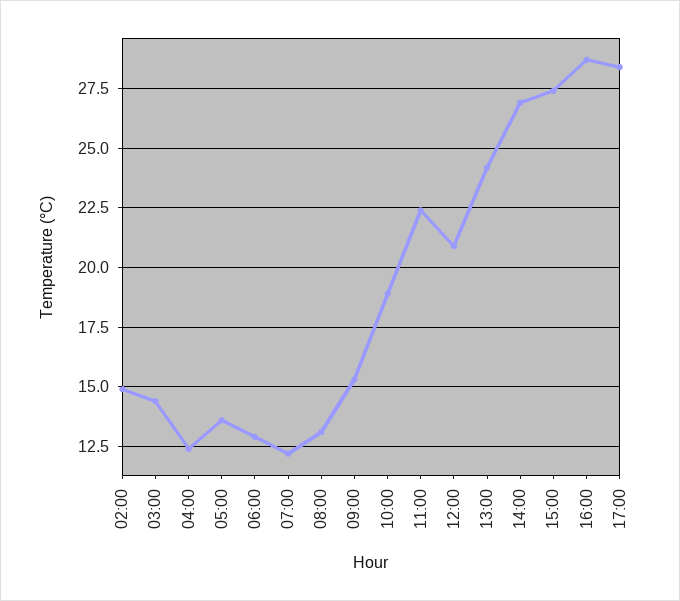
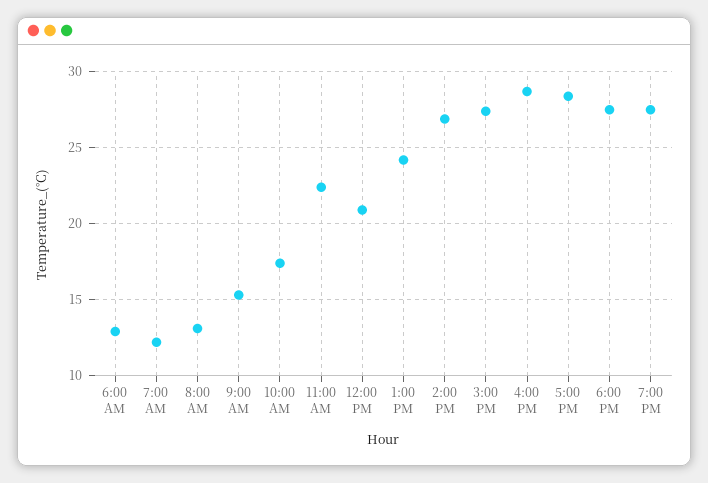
02:00: 15 -> none
03:00: 14.5 -> none
04:00: 12.5 -> none
05:00: 13.5 -> none
10:00: 19 -> 17.5
6:00 PM: none -> 27.5
7:00 PM: none -> 27.5

